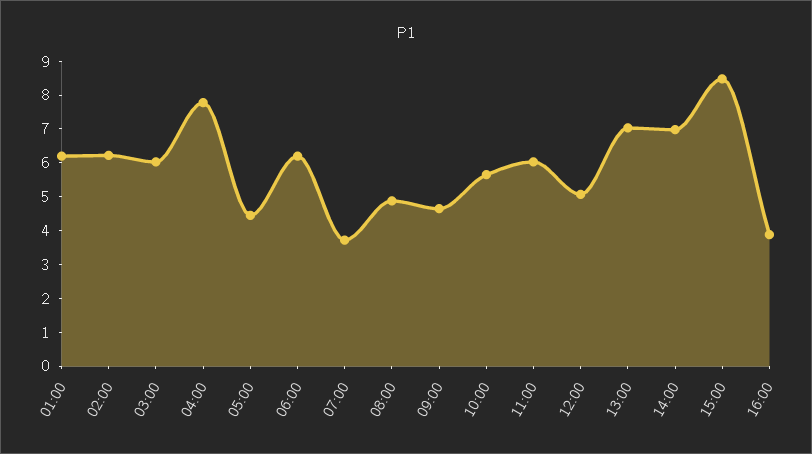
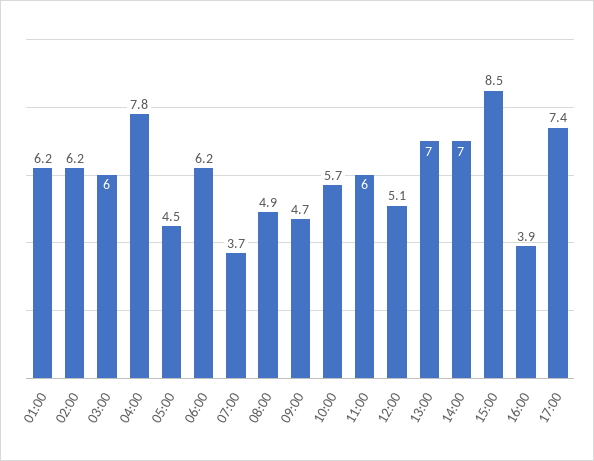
17:00: none -> 7.4

